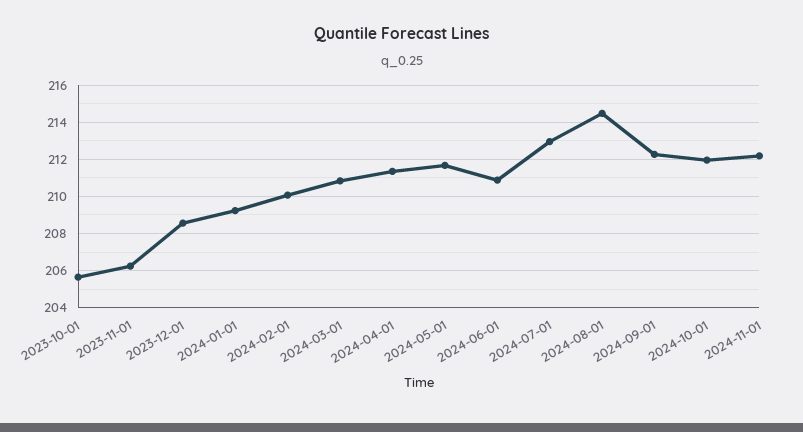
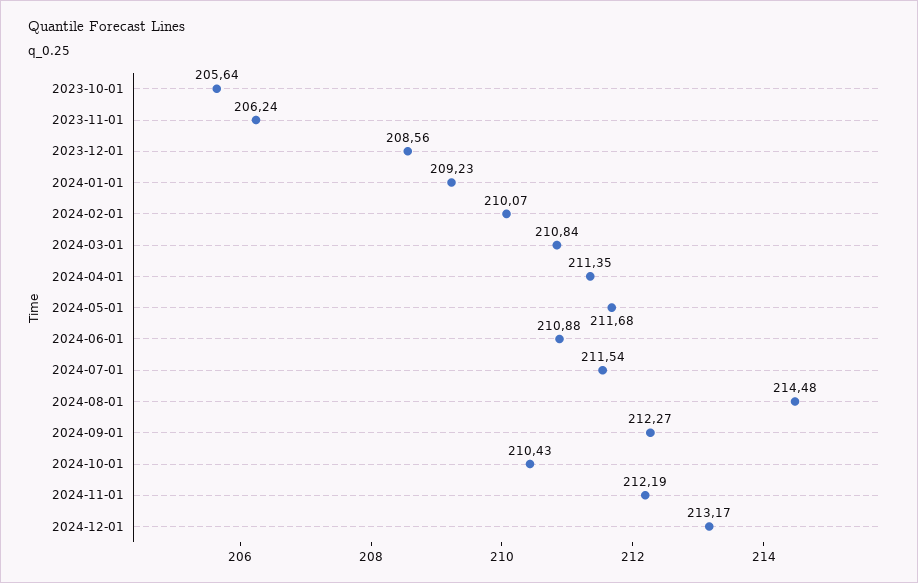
2024-07-01: 213 -> 211.54
2024-10-01: 212 -> 210.43
2024-12-01: none -> 213.17

